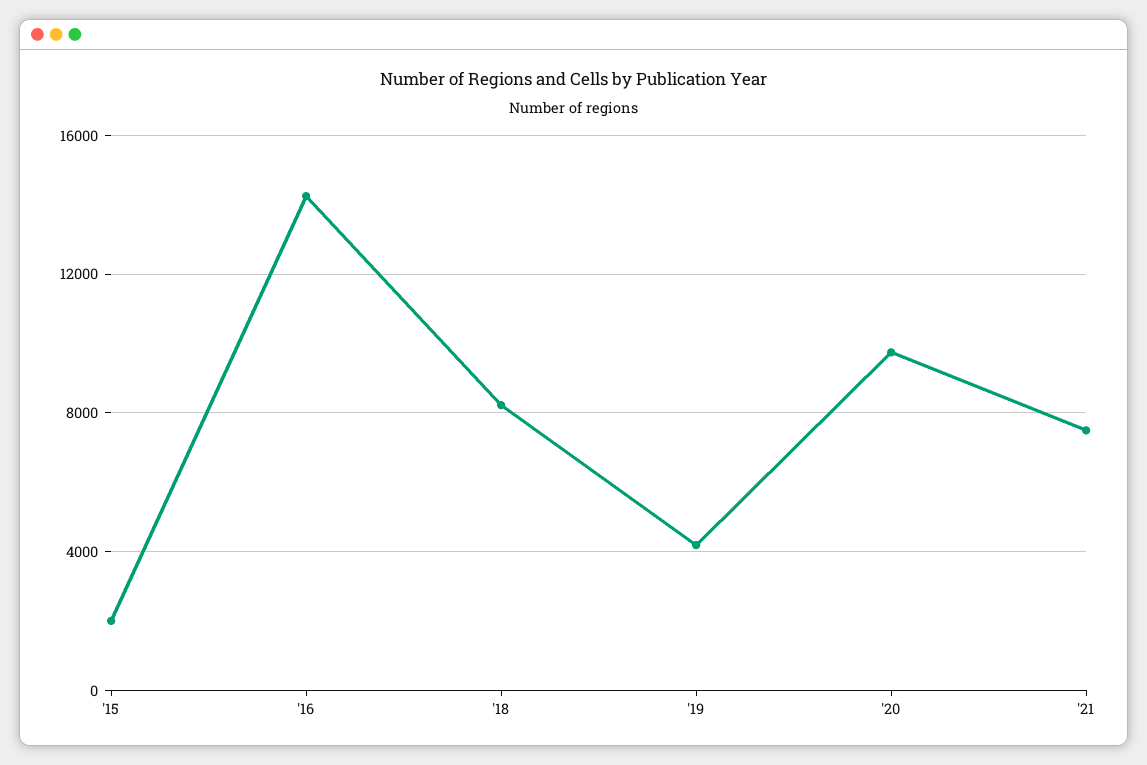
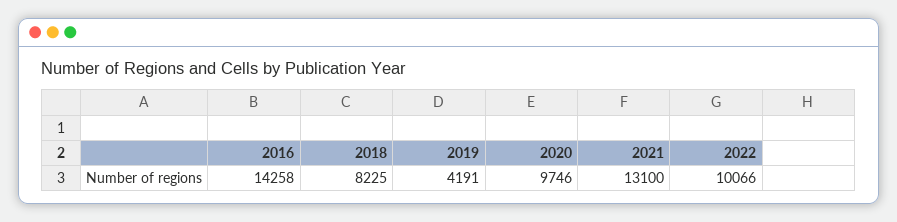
'15: 2000 -> none
'21: 7500 -> 13100
2022: none -> 10066

